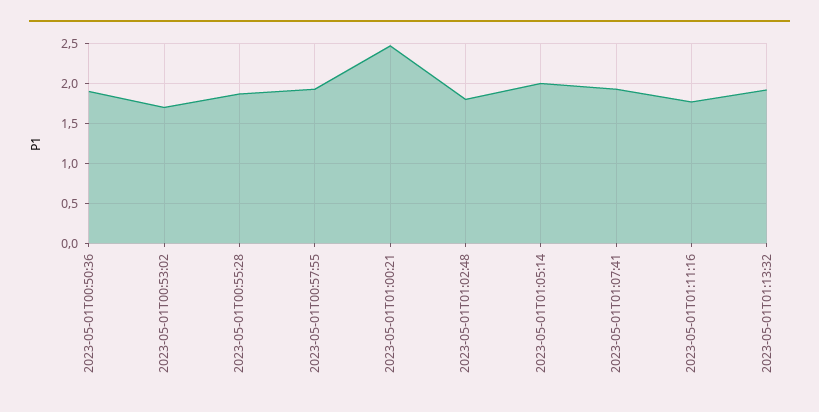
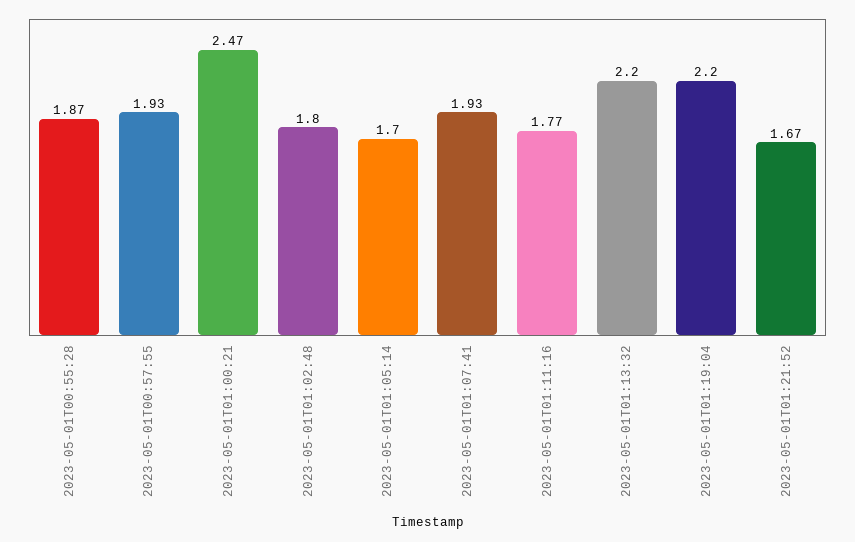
2023-05-01T00:50:36: 1.9 -> none
2023-05-01T00:53:02: 1.7 -> none
2023-05-01T01:05:14: 2 -> 1.7
2023-05-01T01:13:32: 1.9 -> 2.2
2023-05-01T01:19:04: none -> 2.2
2023-05-01T01:21:52: none -> 1.67

